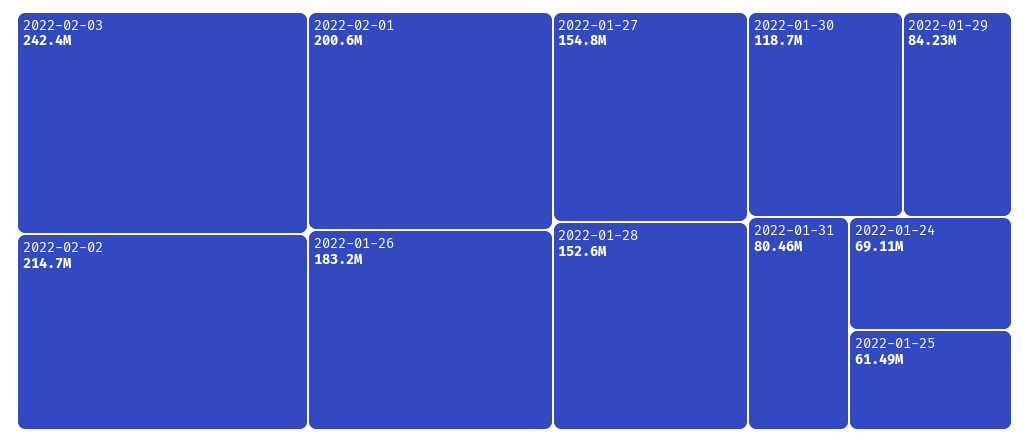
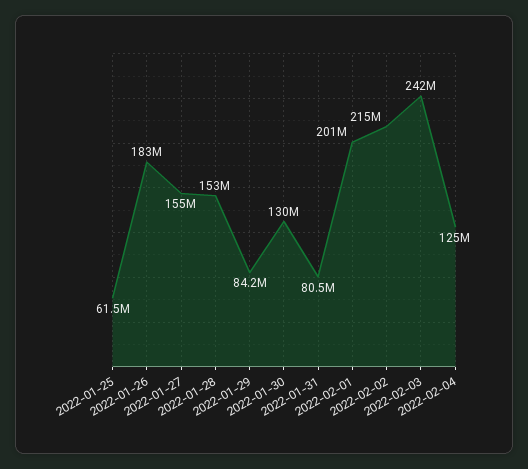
2022-01-30: 118700000 -> 130000000
2022-01-24: 69110000 -> none
2022-02-04: none -> 125000000

